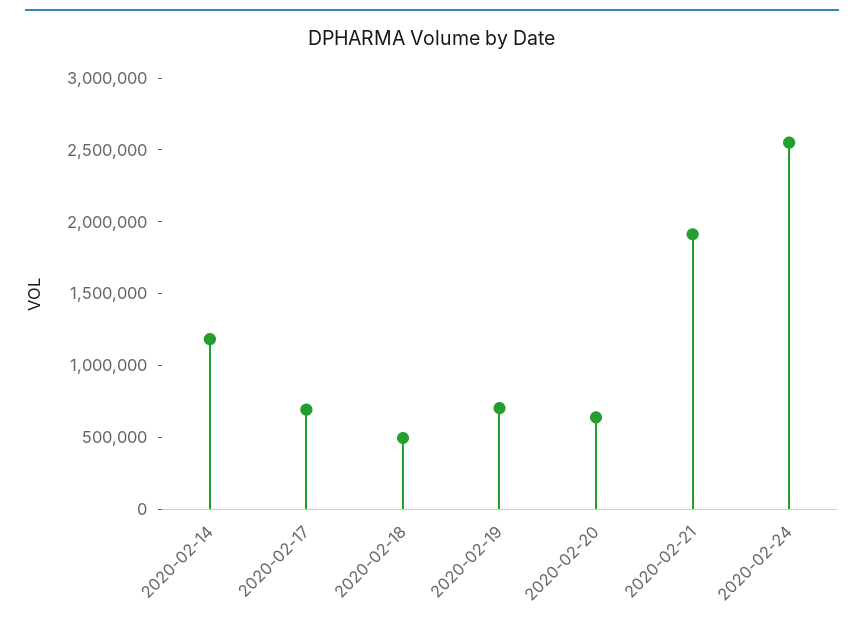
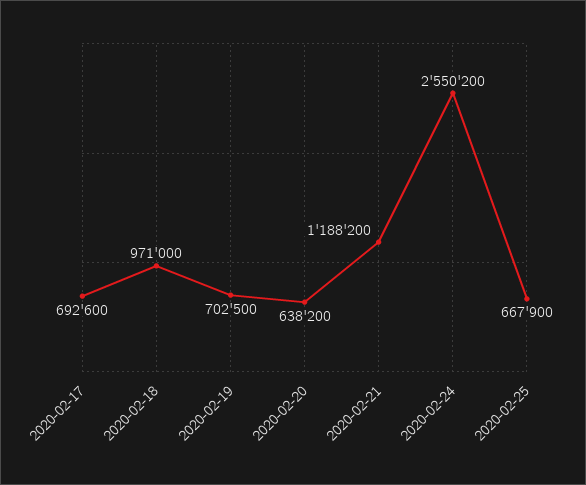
2020-02-14: 1200000 -> none
2020-02-18: 500000 -> 971000
2020-02-21: 1900000 -> 1188200
2020-02-25: none -> 667900

